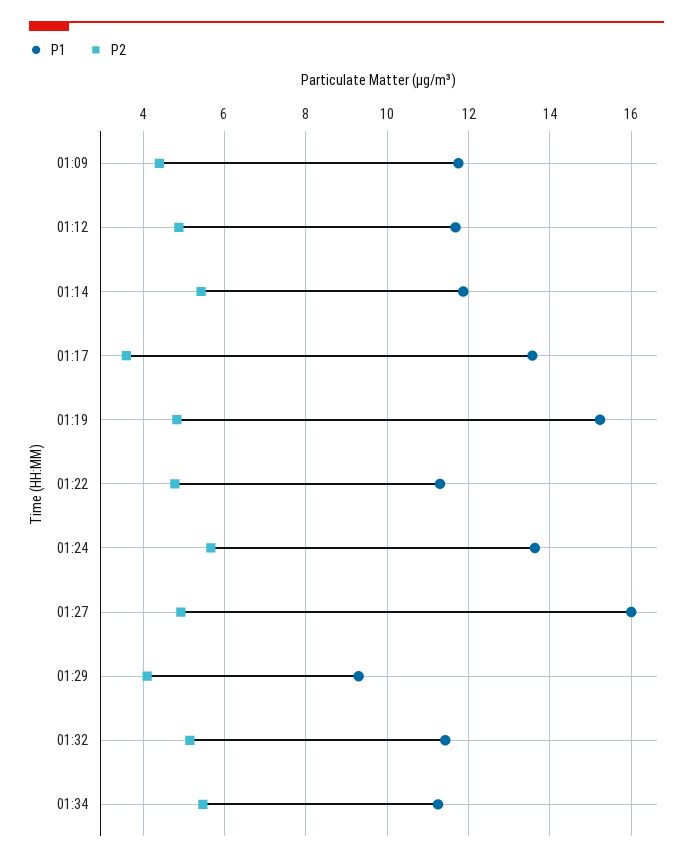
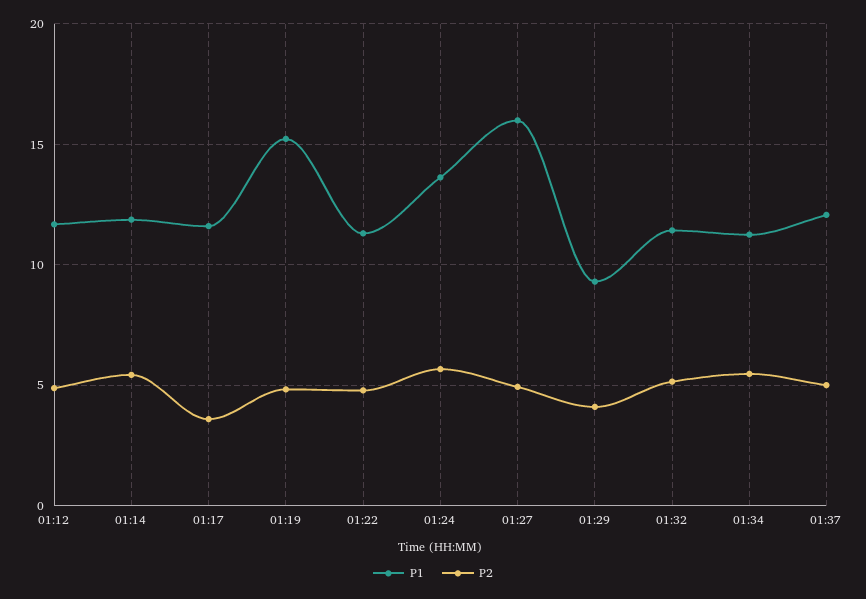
P1, 01:09: 11.8 -> none
P2, 01:09: 4.4 -> none
P1, 01:17: 13.6 -> 11.5
P1, 01:37: none -> 12
P2, 01:37: none -> 5

